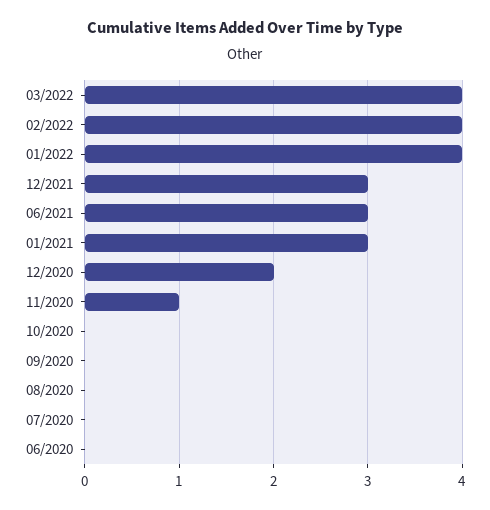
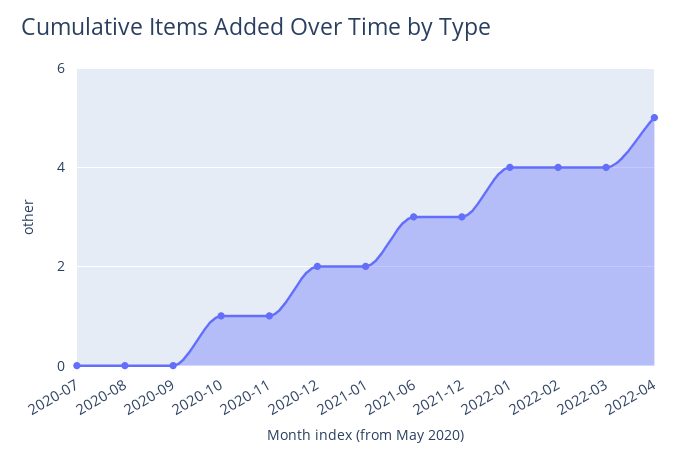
01/2021: 3 -> 2
10/2020: 0 -> 1
06/2020: 0 -> none
2022-04: none -> 5

